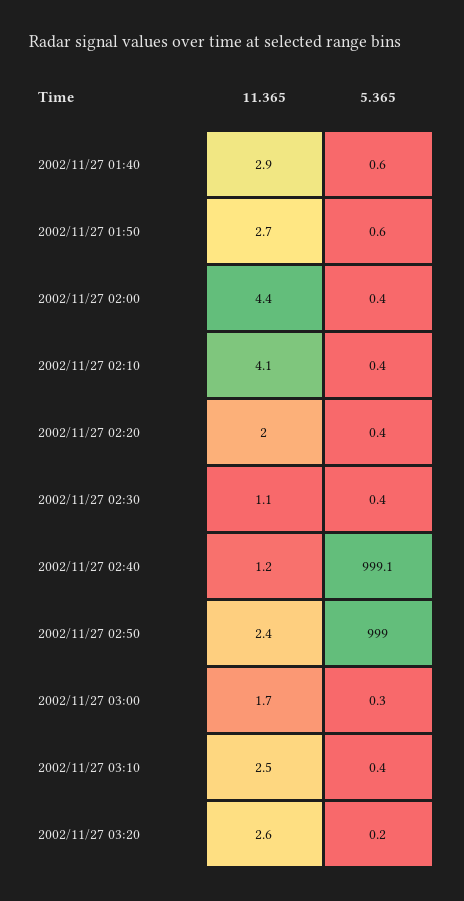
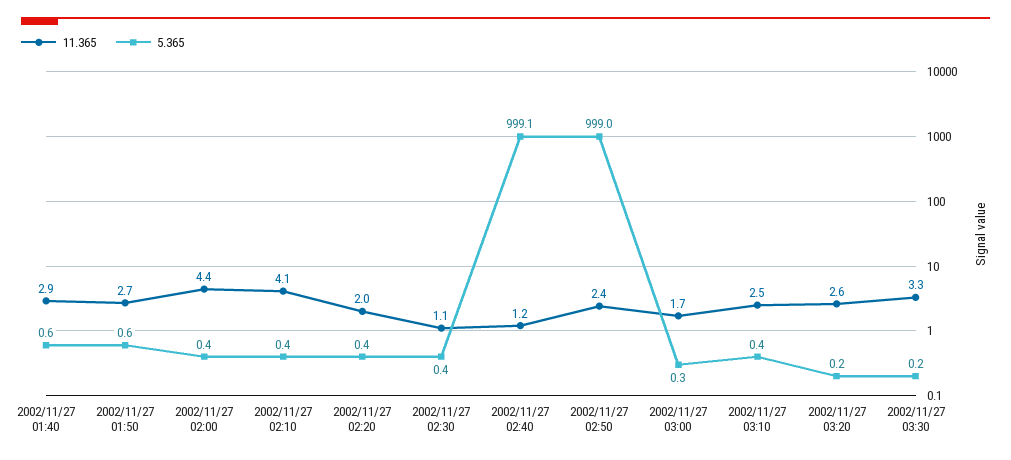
11.365, 2002/11/27 03:30: none -> 3.3
5.365, 2002/11/27 03:30: none -> 0.2

